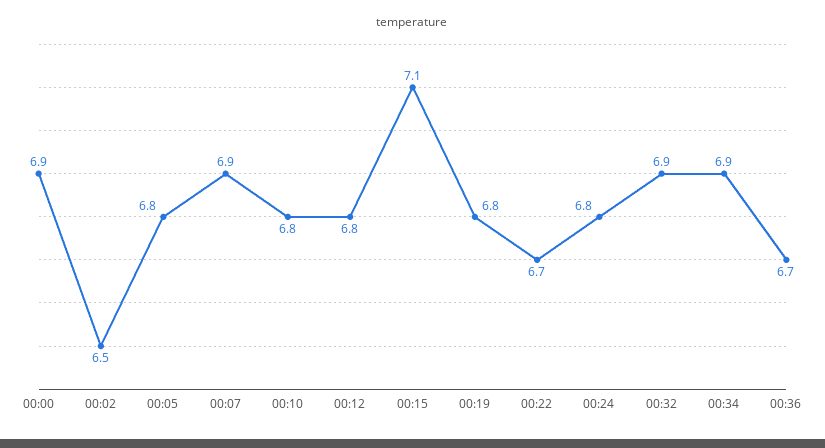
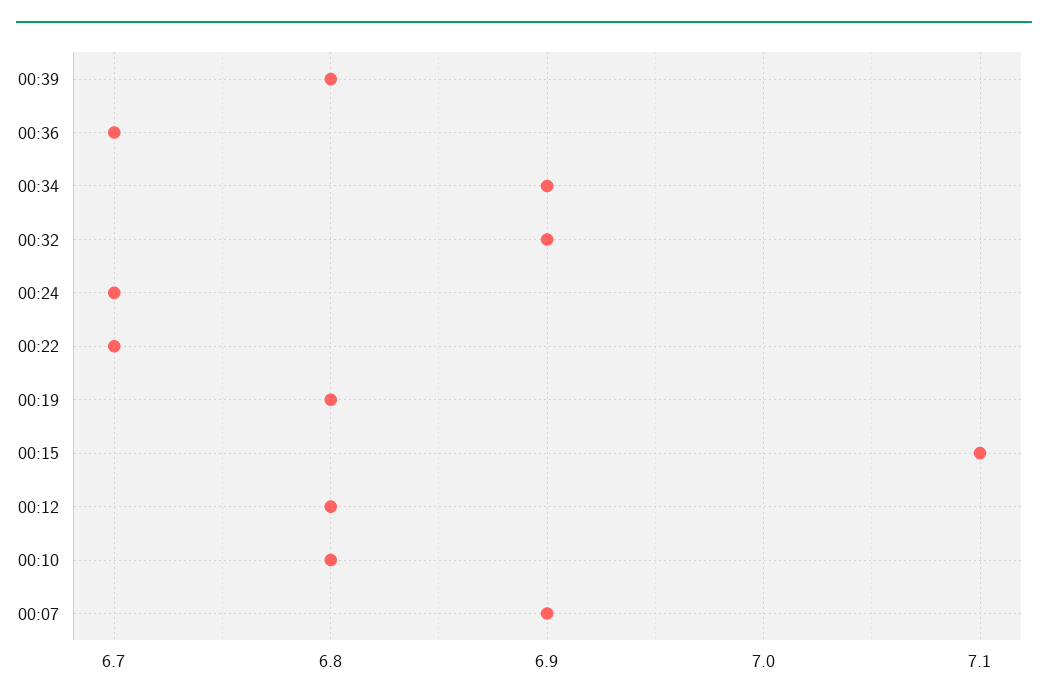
00:00: 6.9 -> none
00:02: 6.5 -> none
00:05: 6.8 -> none
00:24: 6.8 -> 6.7
00:39: none -> 6.8

